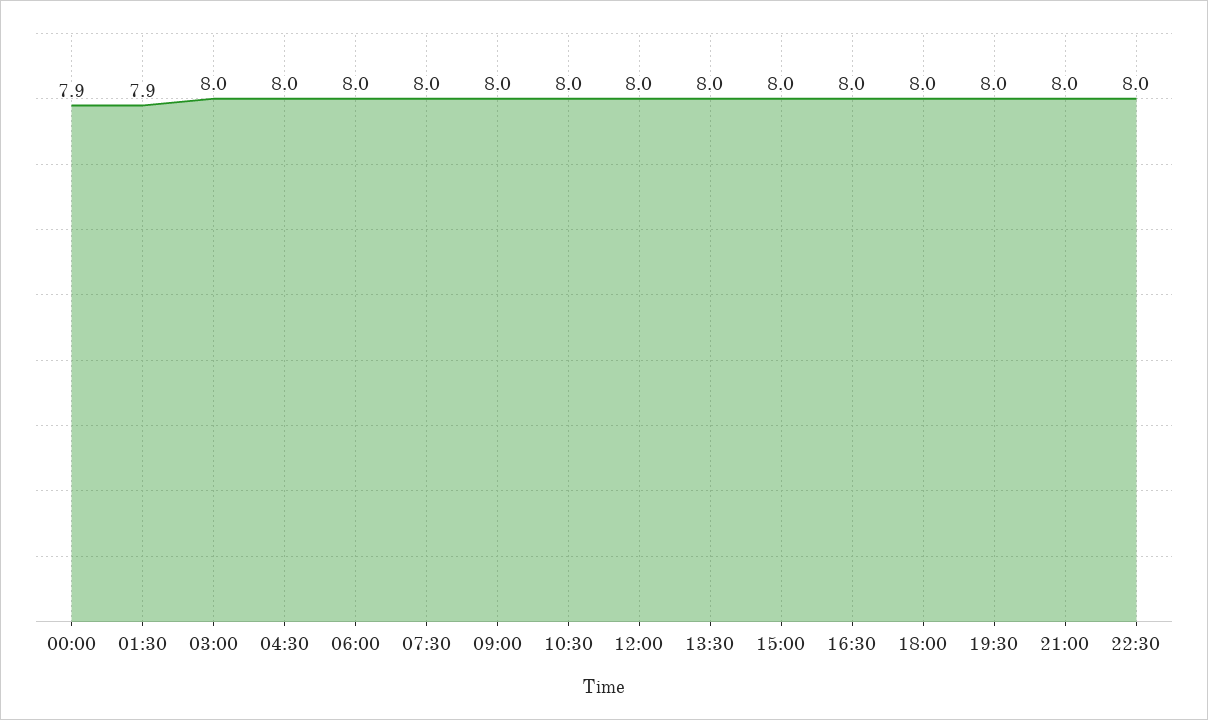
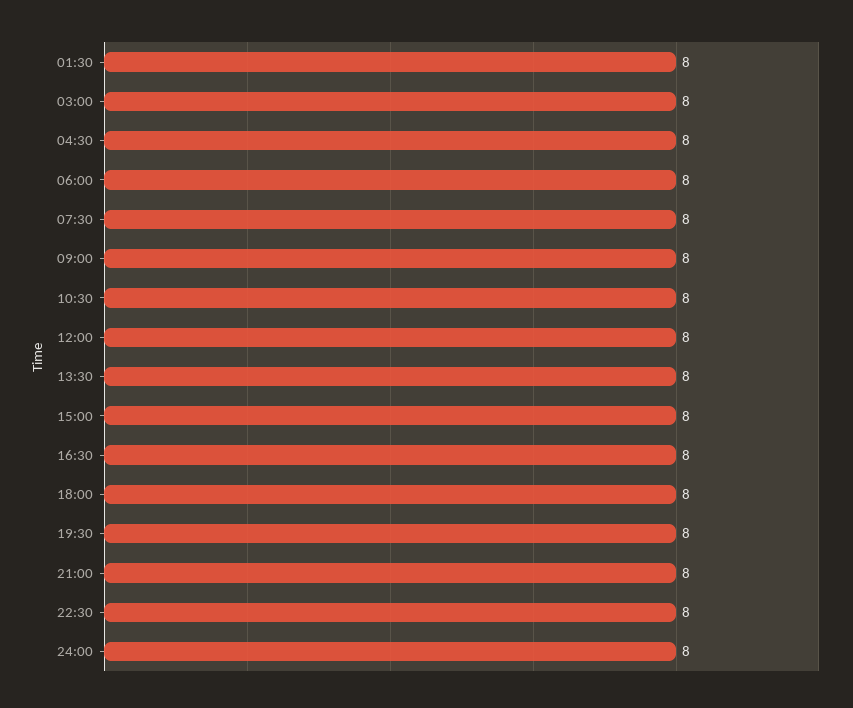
00:00: 7.9 -> none
01:30: 7.9 -> 8
24:00: none -> 8

